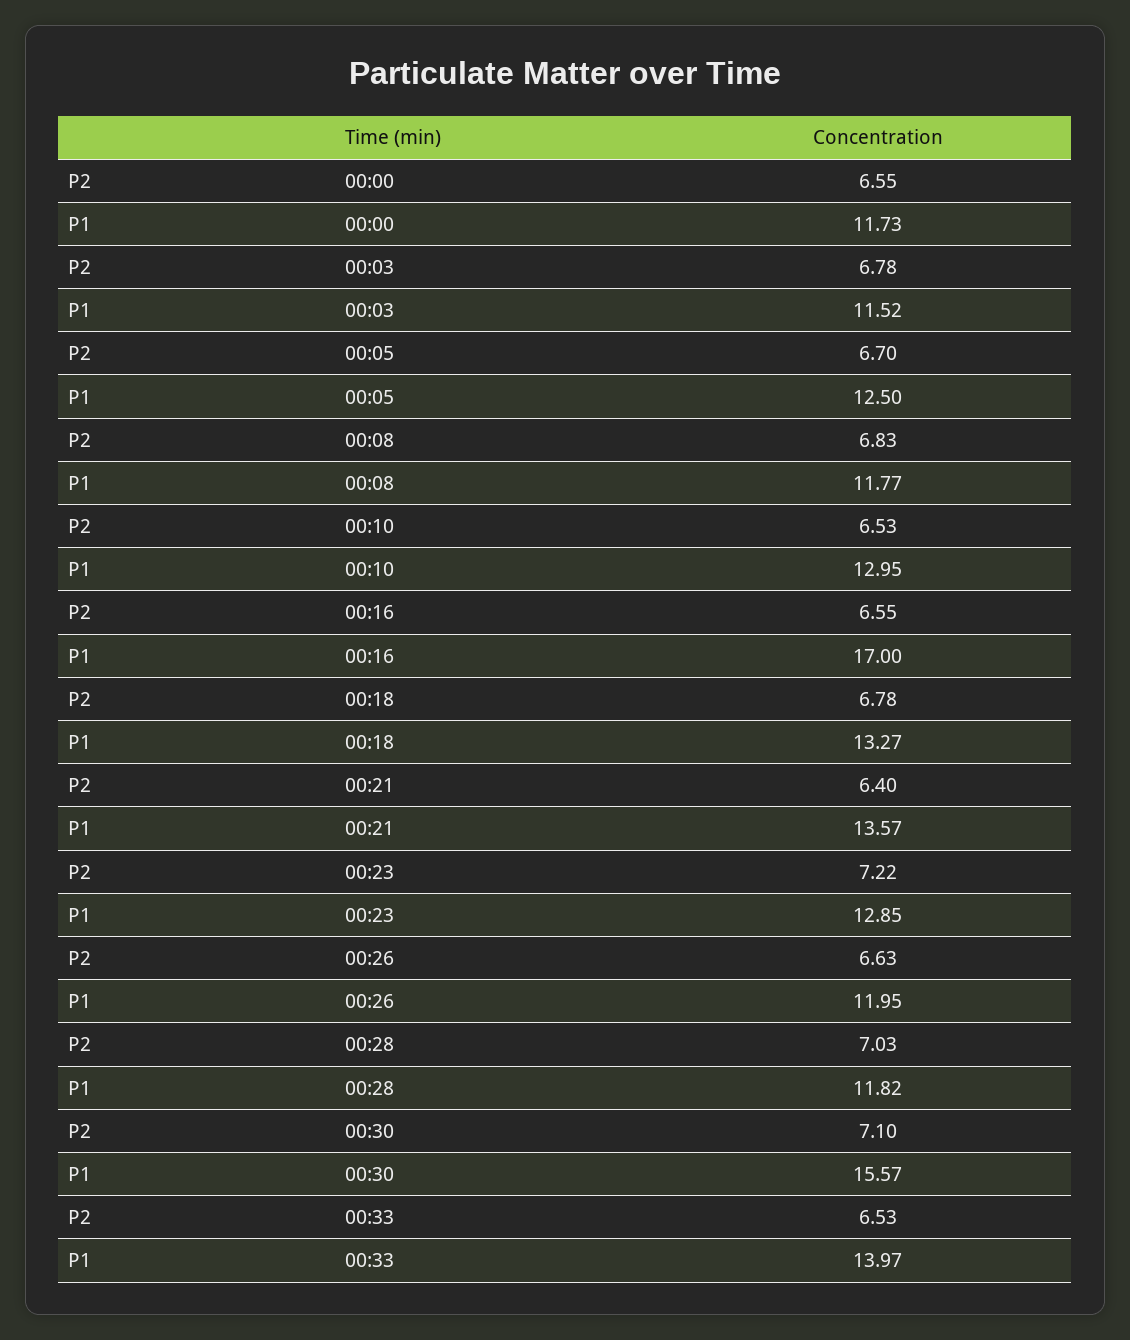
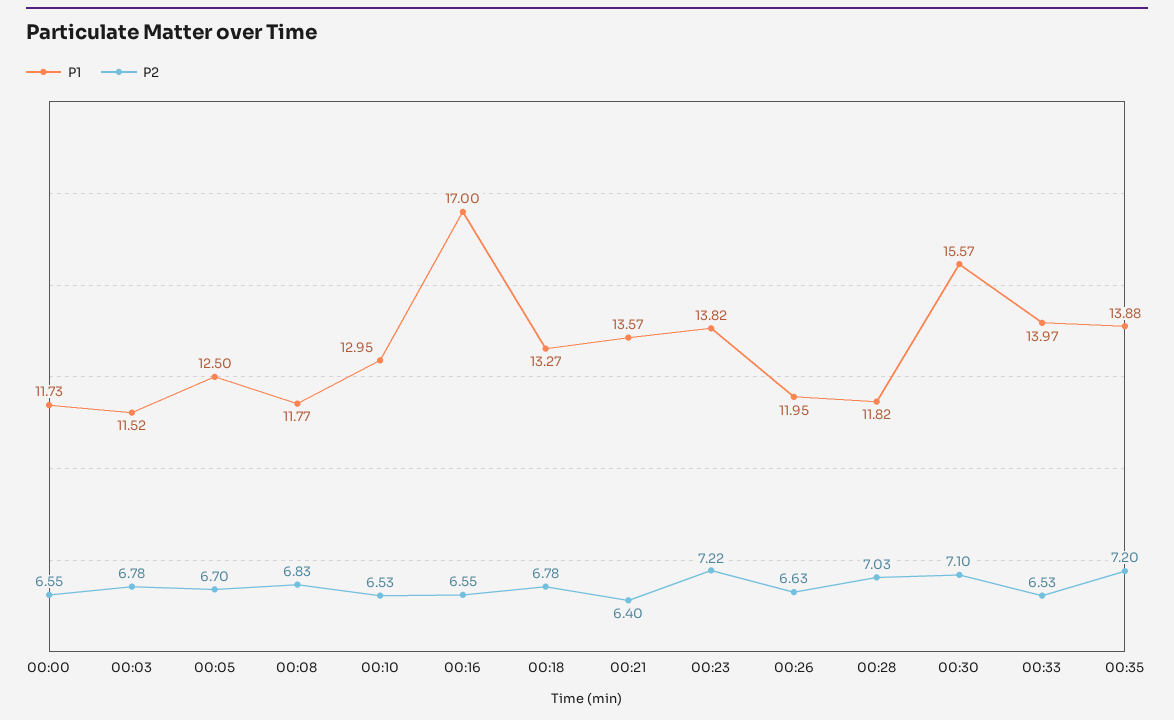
P1, 00:23: 12.85 -> 13.82
P1, 00:35: none -> 13.88
P2, 00:35: none -> 7.2

